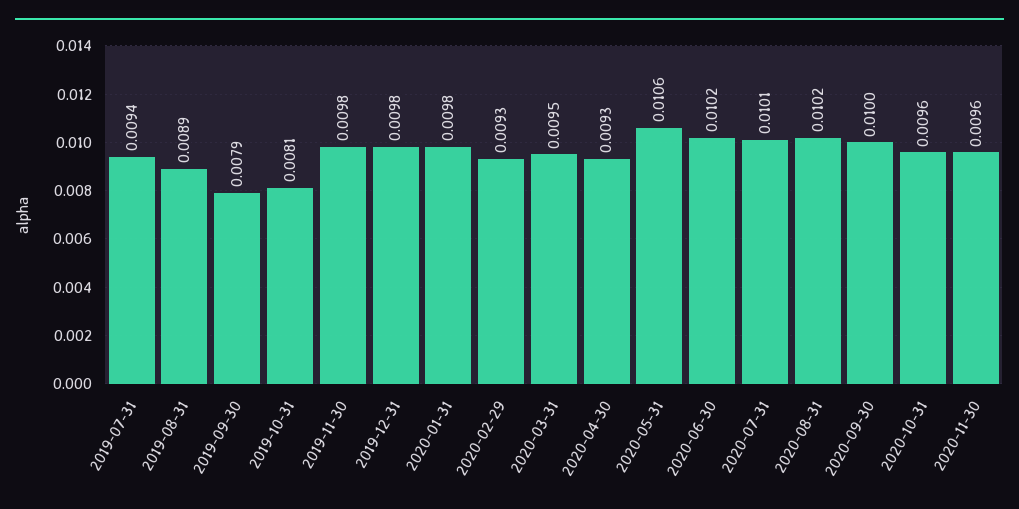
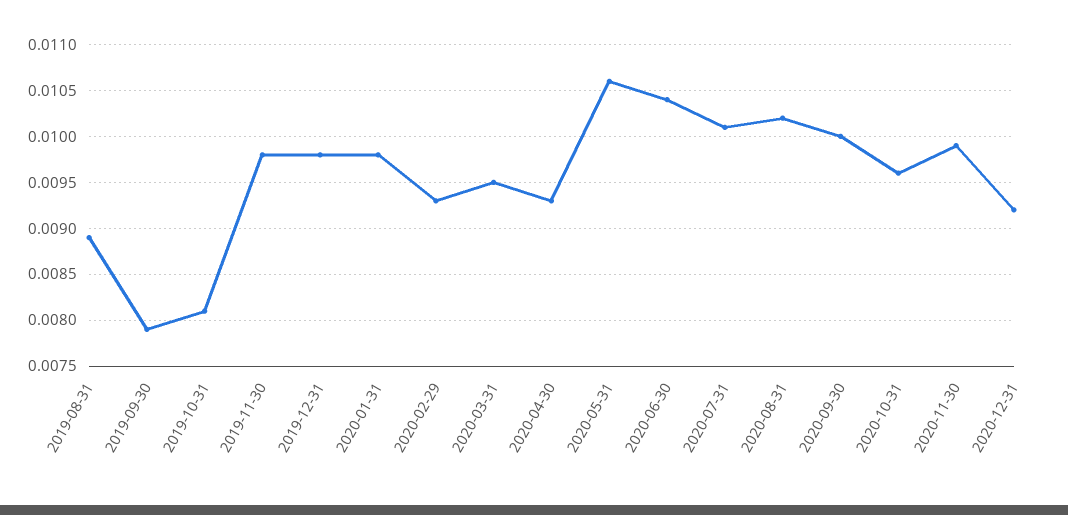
2019-07-31: 0.0094 -> none
2020-06-30: 0.0102 -> 0.0104
2020-11-30: 0.0096 -> 0.0099
2020-12-31: none -> 0.0092

